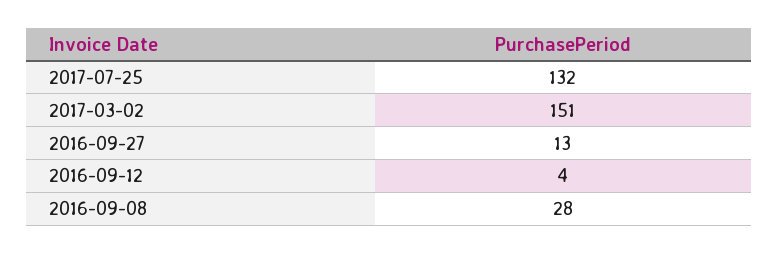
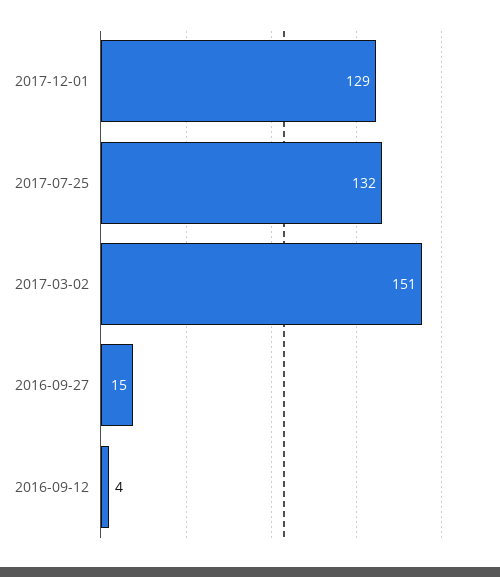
2016-09-27: 13 -> 15
2016-09-08: 28 -> none
2017-12-01: none -> 129

